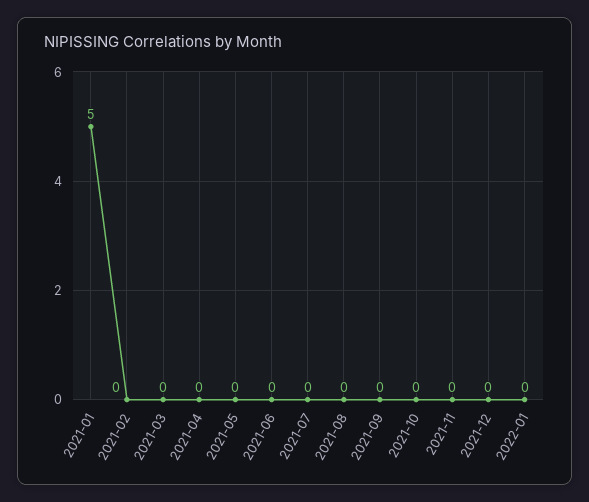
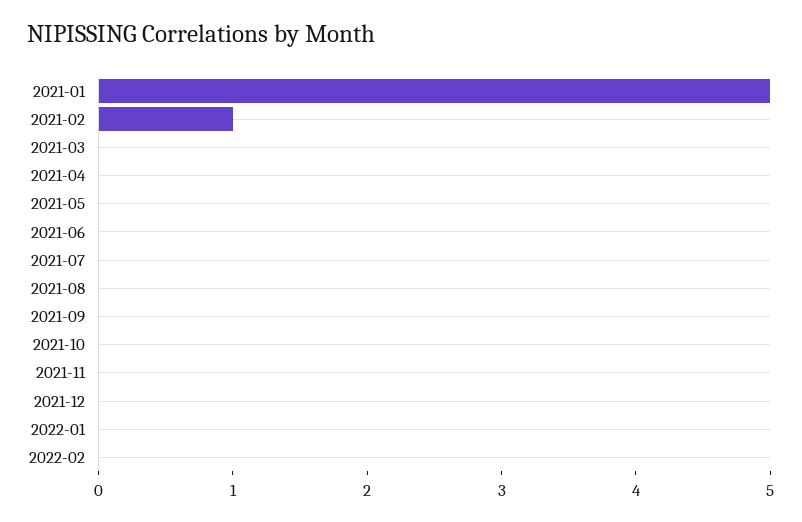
2021-02: 0 -> 1
2022-02: none -> 0

